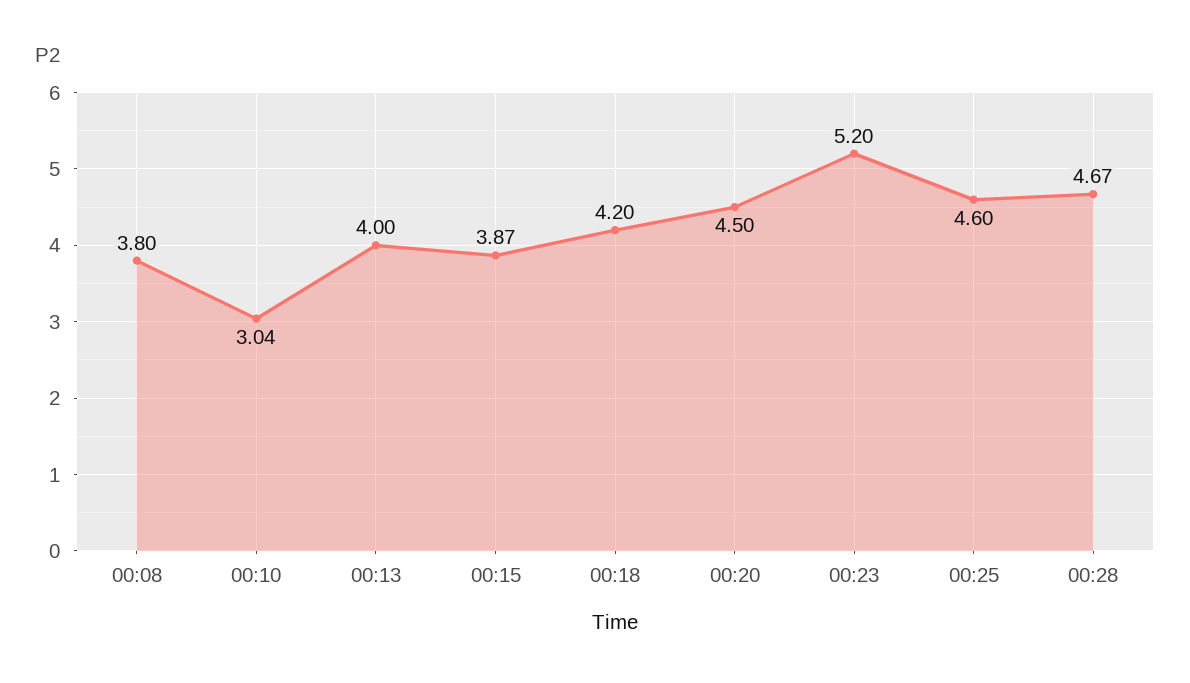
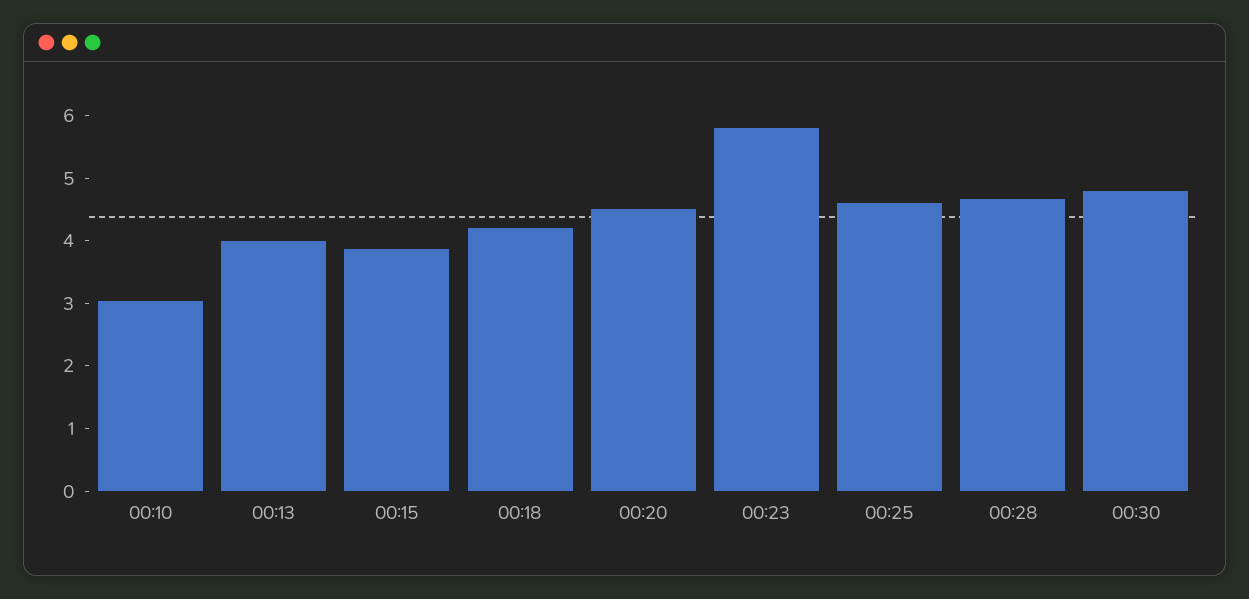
00:08: 3.8 -> none
00:23: 5.2 -> 5.8
00:30: none -> 4.8

